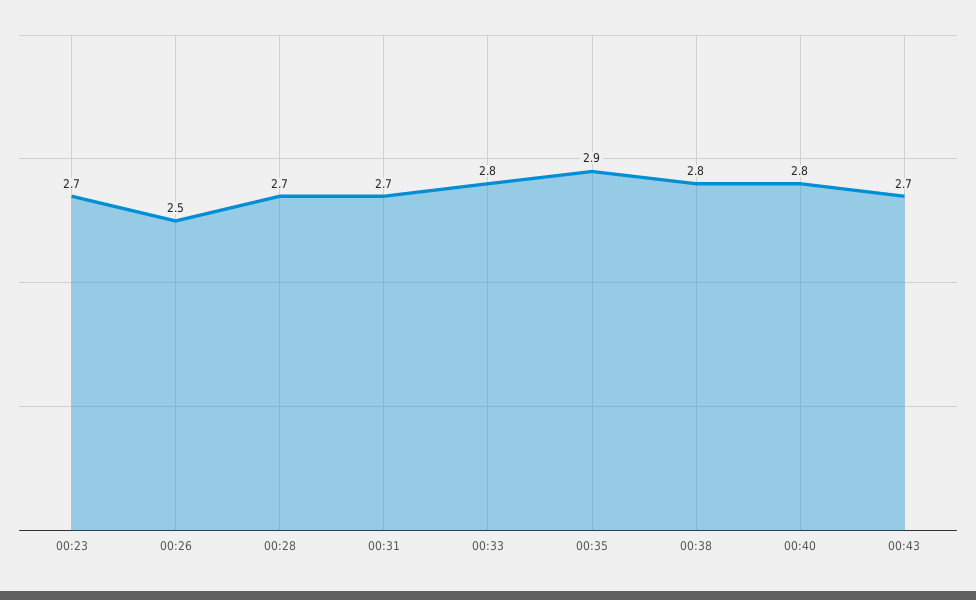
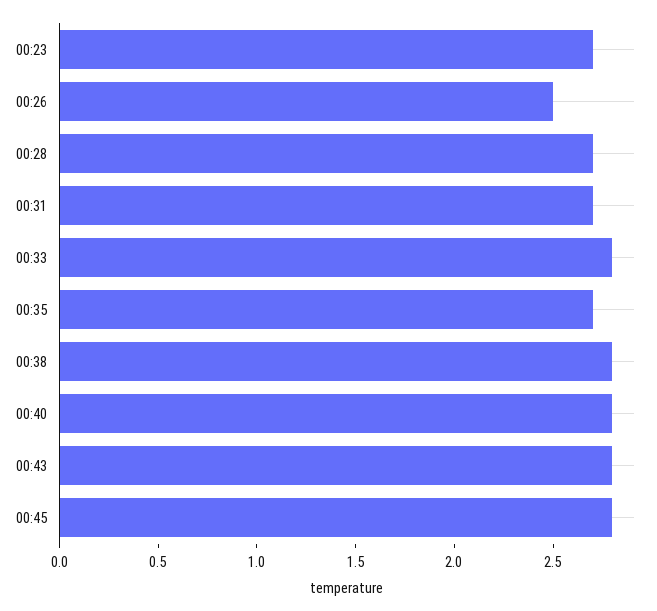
00:35: 2.9 -> 2.7
00:43: 2.7 -> 2.8
00:45: none -> 2.8

